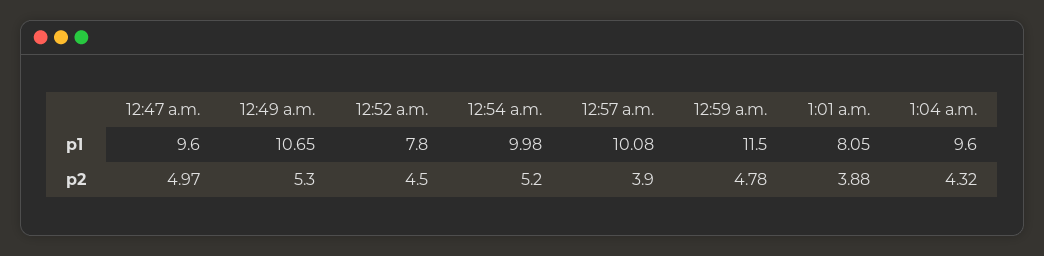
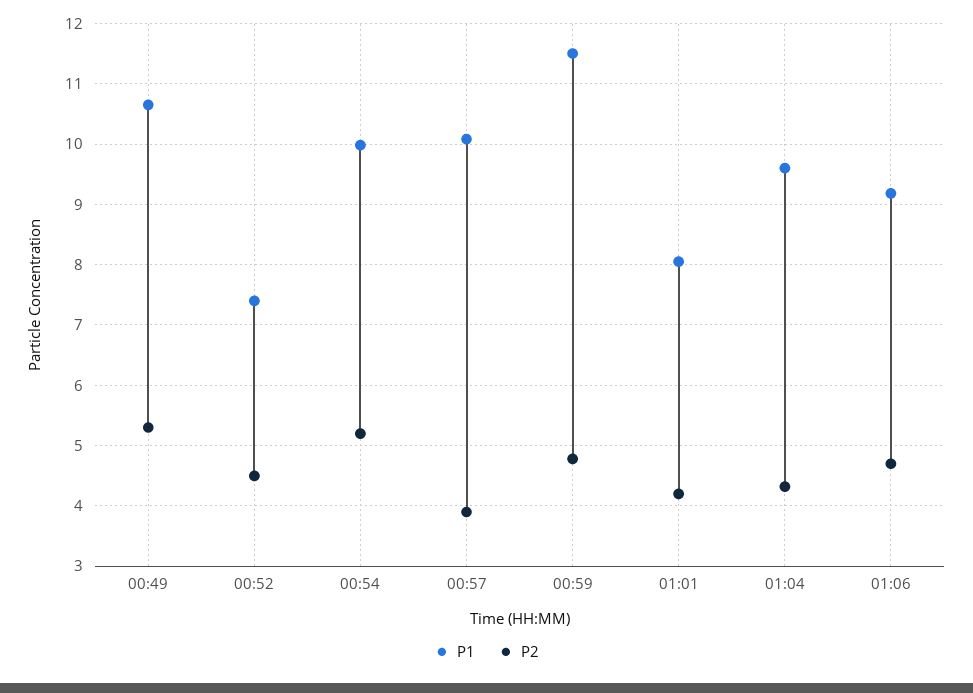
p1, 12:47 a.m.: 9.6 -> none
p1, 12:52 a.m.: 7.8 -> 7.4
p2, 12:47 a.m.: 4.97 -> none
p2, 1:01 a.m.: 3.88 -> 4.2
p1, 01:06: none -> 9.2
p2, 01:06: none -> 4.7

